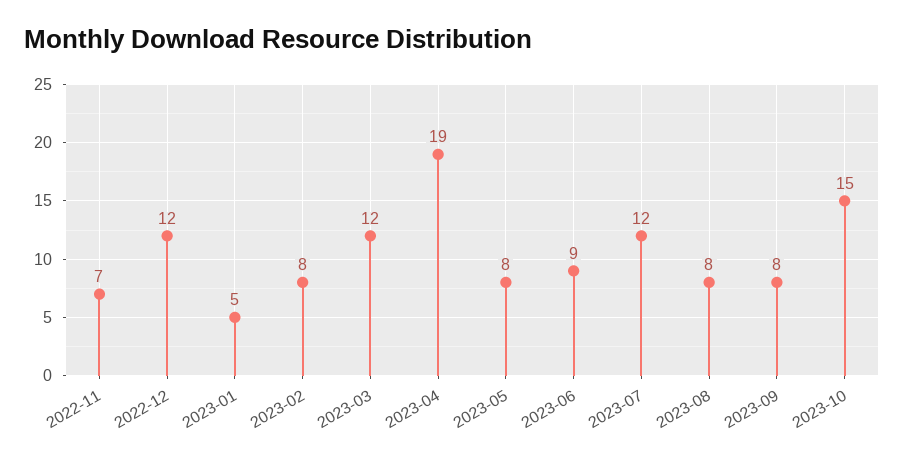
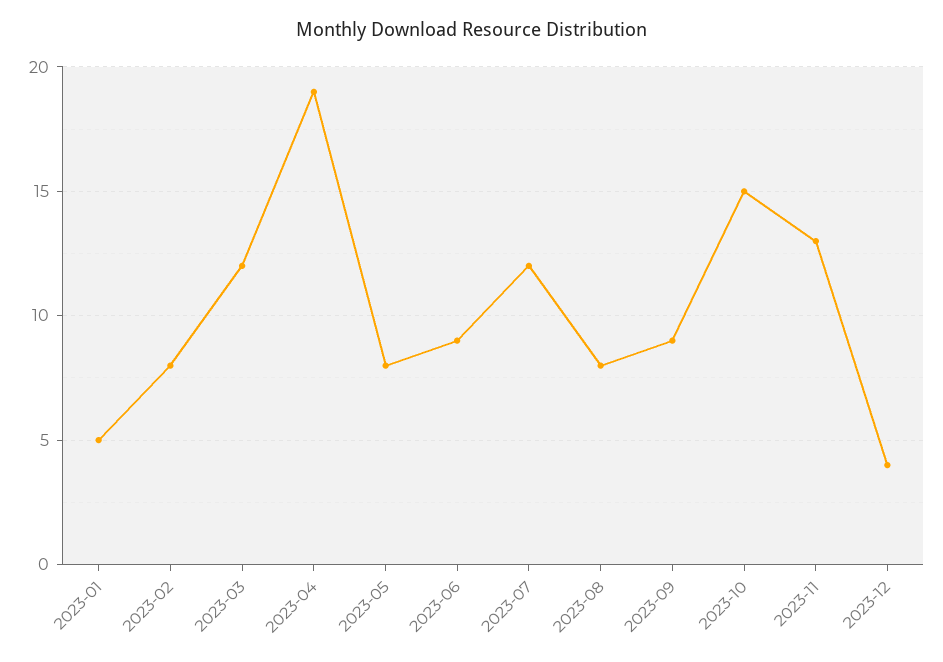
2022-11: 7 -> none
2022-12: 12 -> none
2023-09: 8 -> 9
2023-11: none -> 13
2023-12: none -> 4

